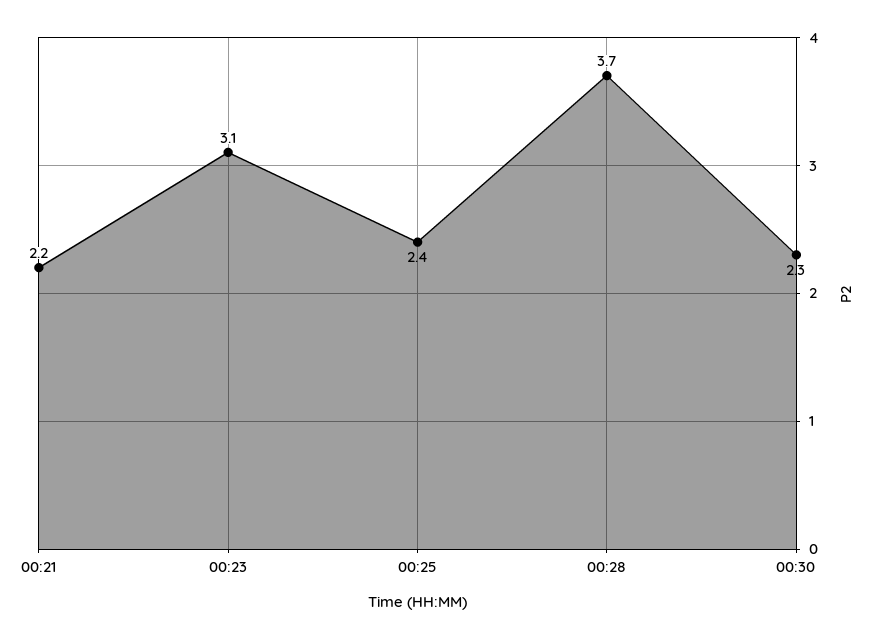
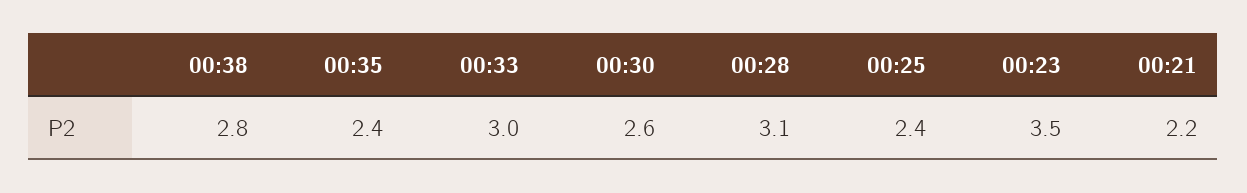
00:23: 3.1 -> 3.5
00:28: 3.7 -> 3.1
00:30: 2.3 -> 2.6
00:38: none -> 2.8
00:35: none -> 2.4
00:33: none -> 3

